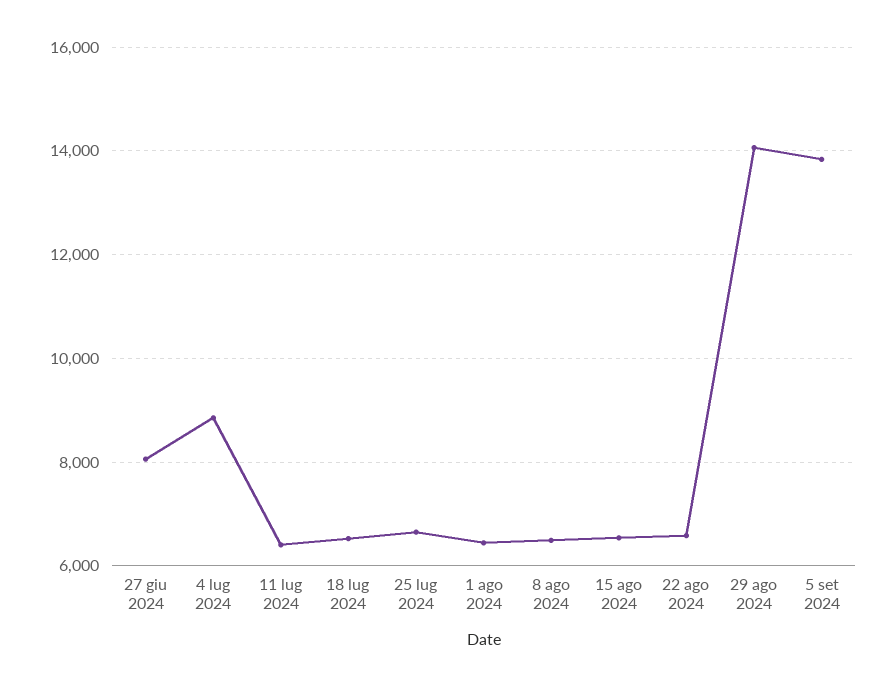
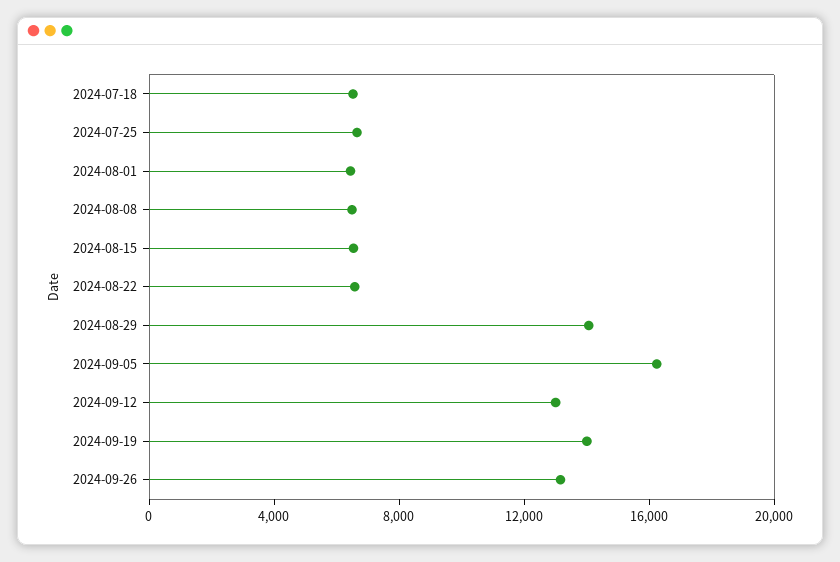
27 giu 2024: 8000 -> none
4 lug 2024: 8800 -> none
11 lug 2024: 6400 -> none
5 set 2024: 13800 -> 16000
2024-09-12: none -> 13000
2024-09-19: none -> 14000
2024-09-26: none -> 13000

